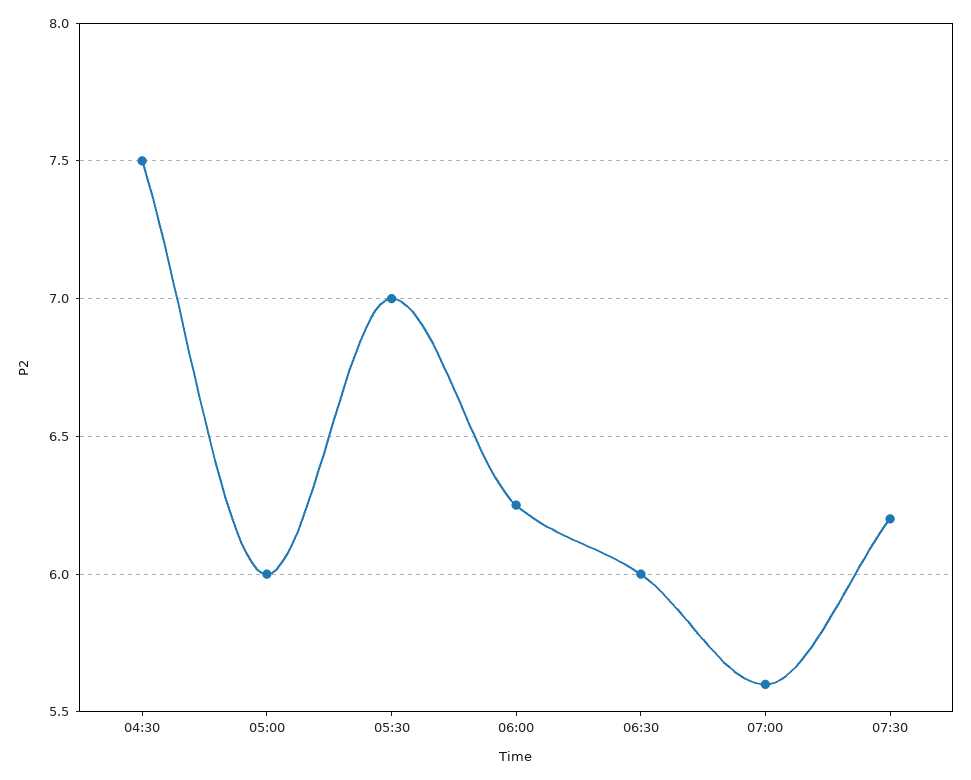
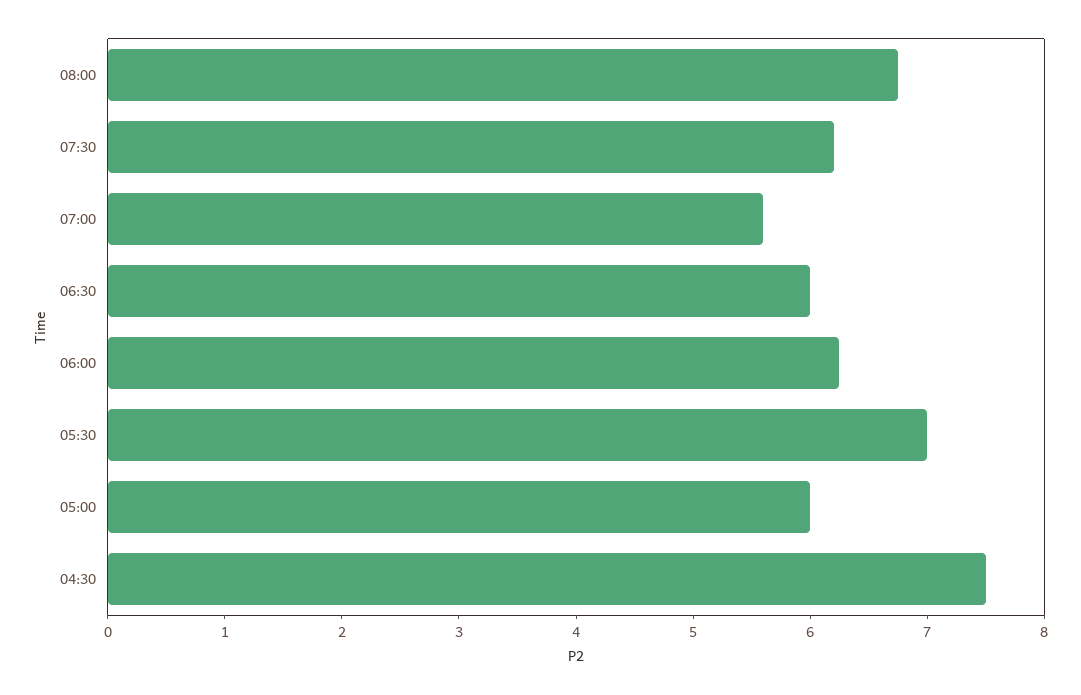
08:00: none -> 6.8

